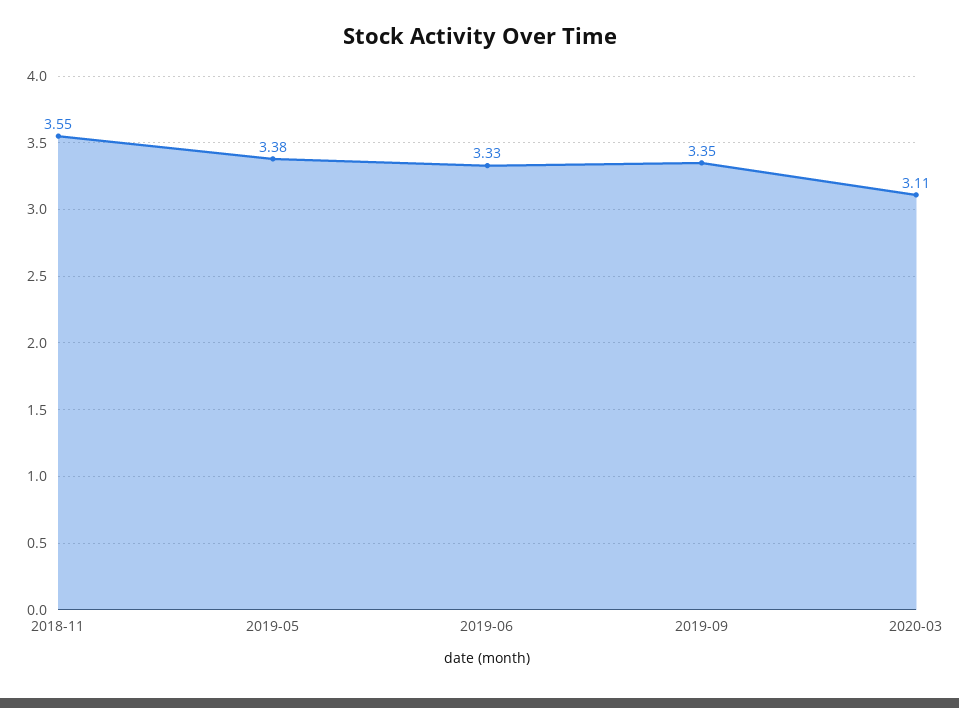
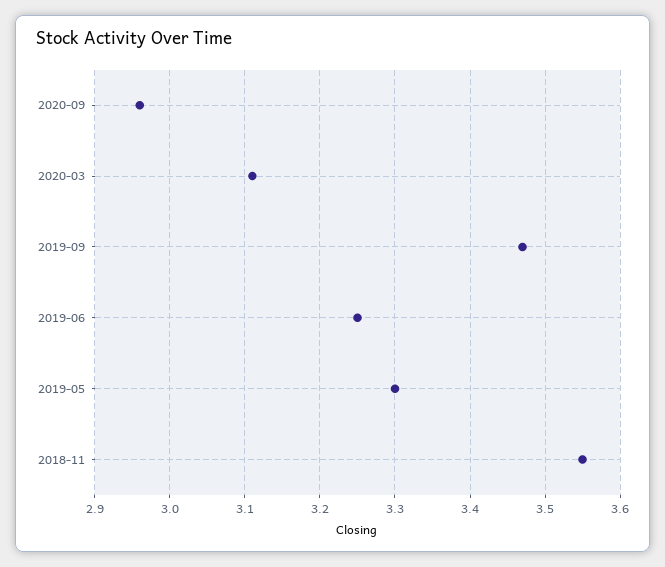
2019-05: 3.38 -> 3.3
2019-06: 3.33 -> 3.25
2019-09: 3.35 -> 3.47
2020-09: none -> 2.96

